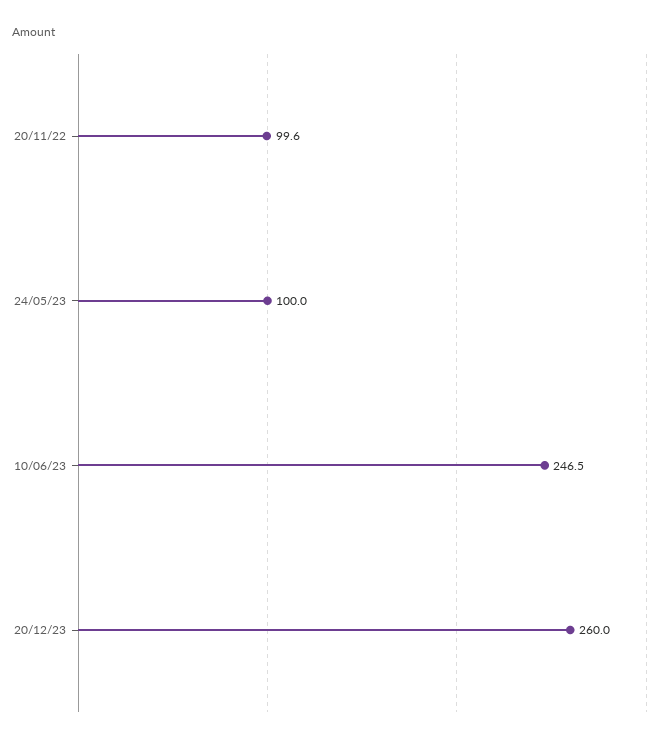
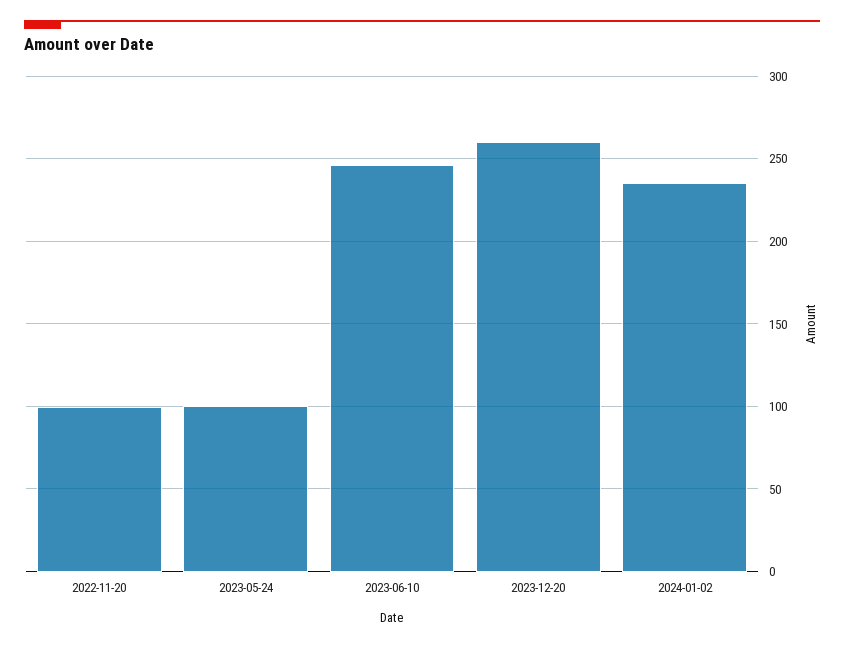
2024-01-02: none -> 235

